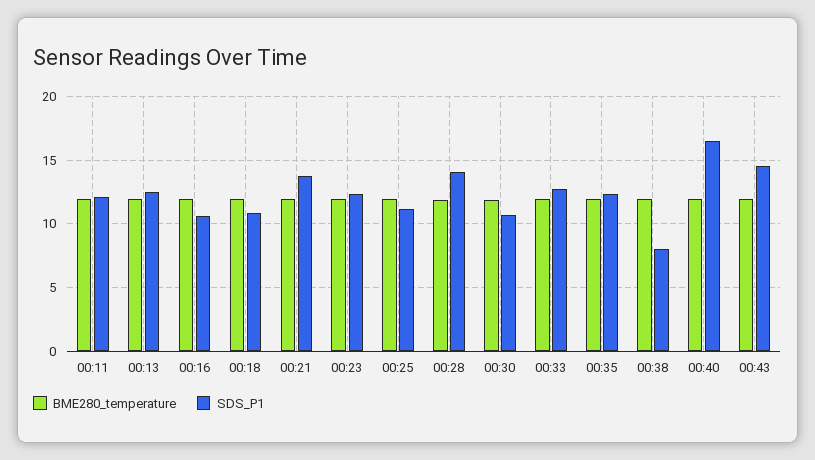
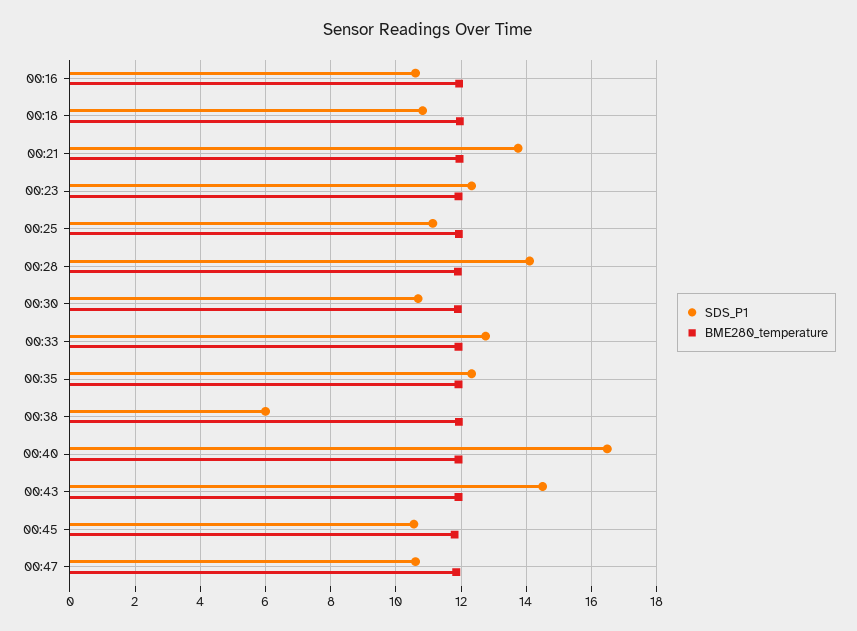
BME280_temperature, 00:11: 12 -> none
SDS_P1, 00:11: 12 -> none
BME280_temperature, 00:13: 12 -> none
SDS_P1, 00:13: 12.5 -> none
SDS_P1, 00:38: 8 -> 6
SDS_P1, 00:45: none -> 10.6
BME280_temperature, 00:45: none -> 11.8
SDS_P1, 00:47: none -> 10.6
BME280_temperature, 00:47: none -> 11.8

